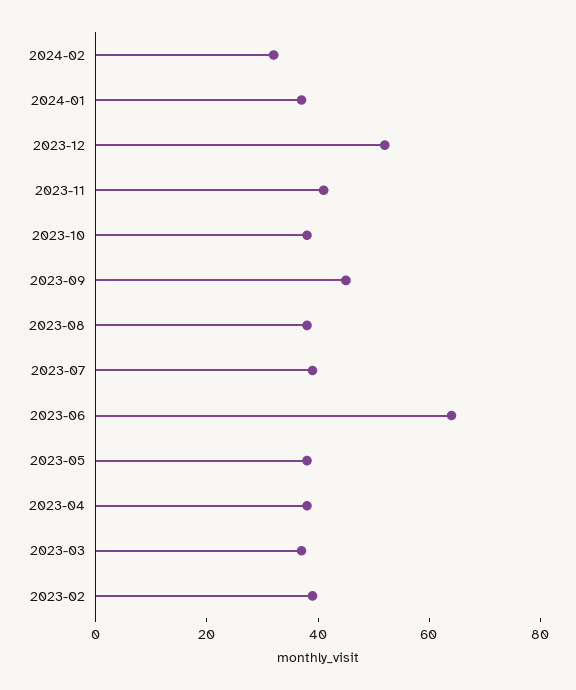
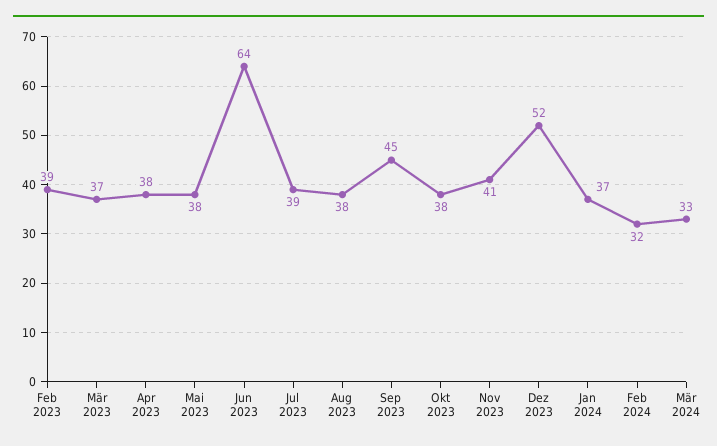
Mär 2024: none -> 33

